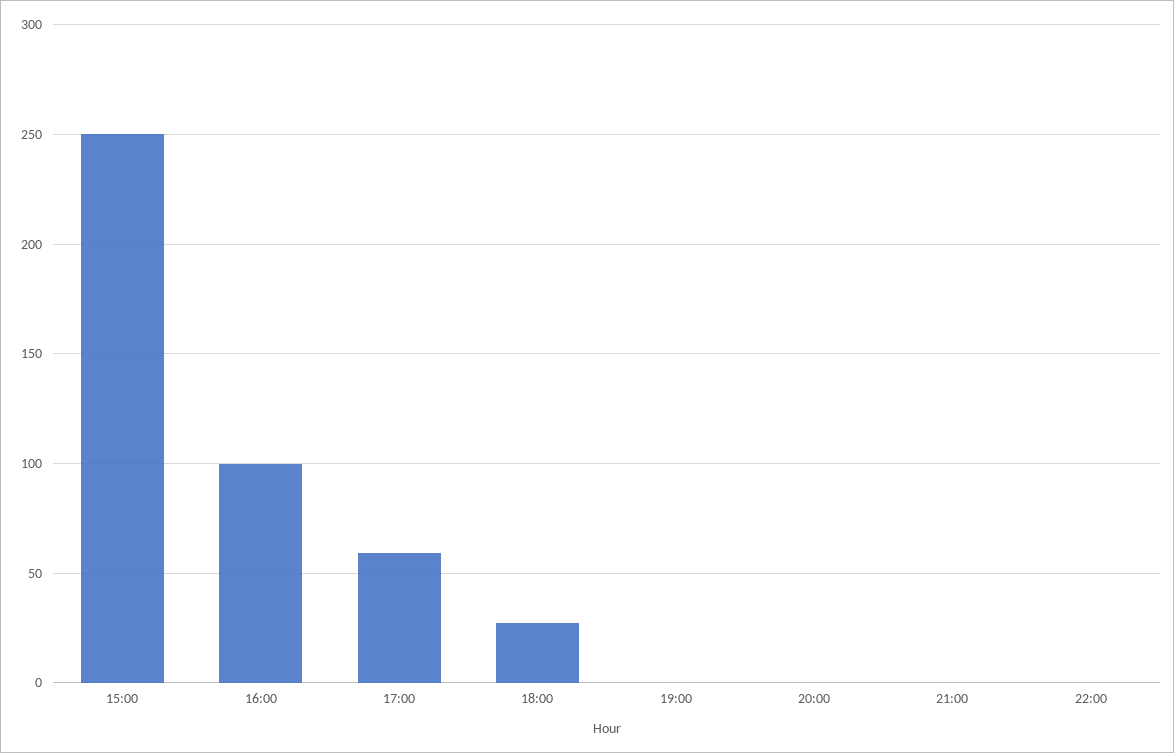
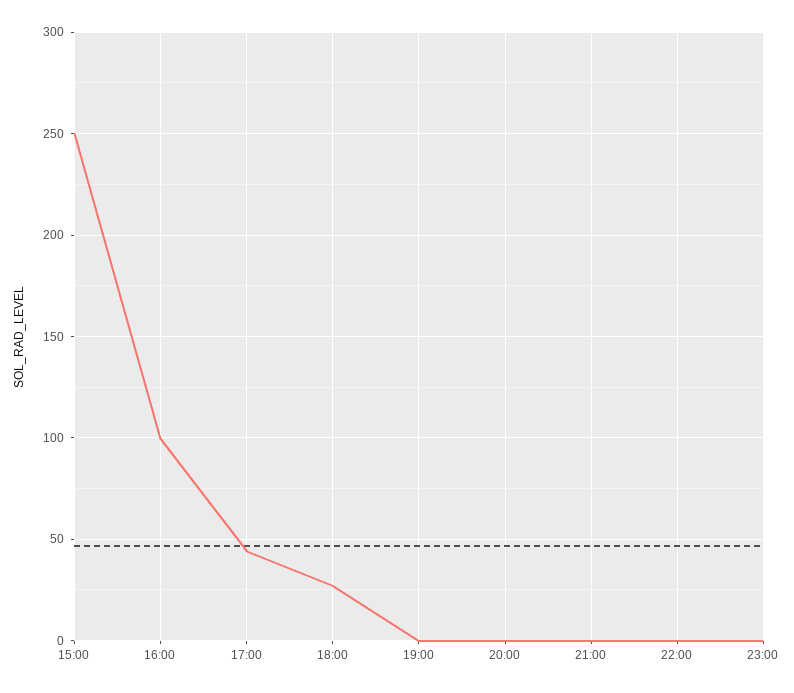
17:00: 60 -> 45
23:00: none -> 0

